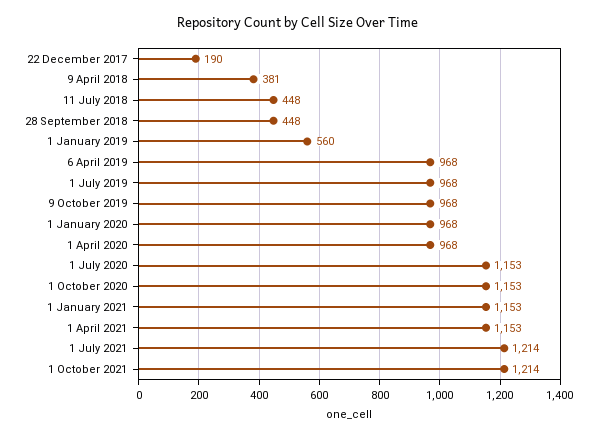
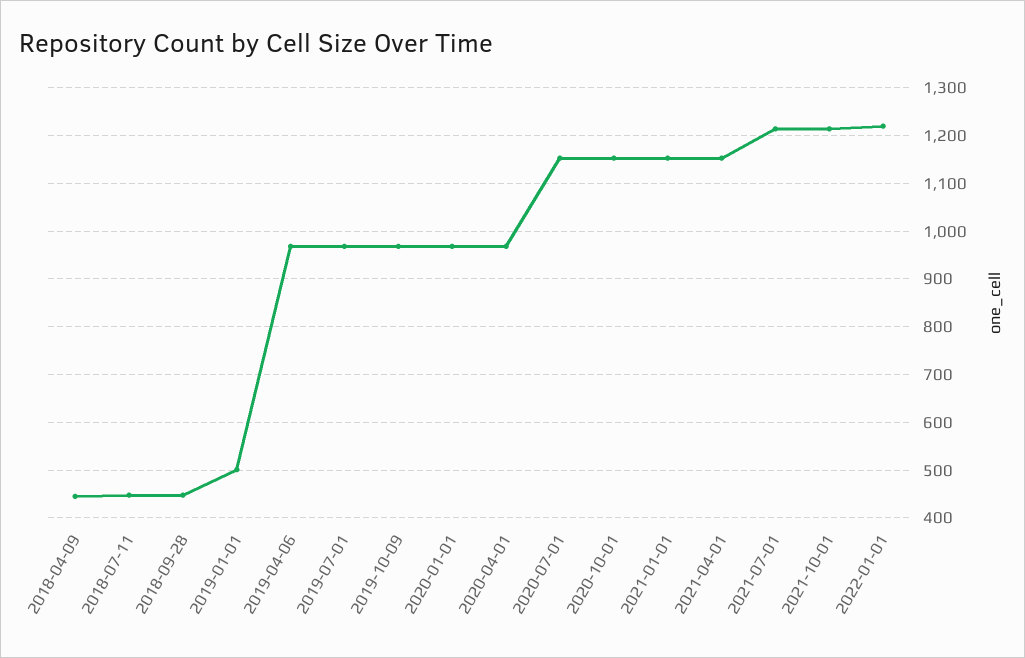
22 December 2017: 190 -> none
9 April 2018: 381 -> 440
1 January 2019: 560 -> 500
2022-01-01: none -> 1220

